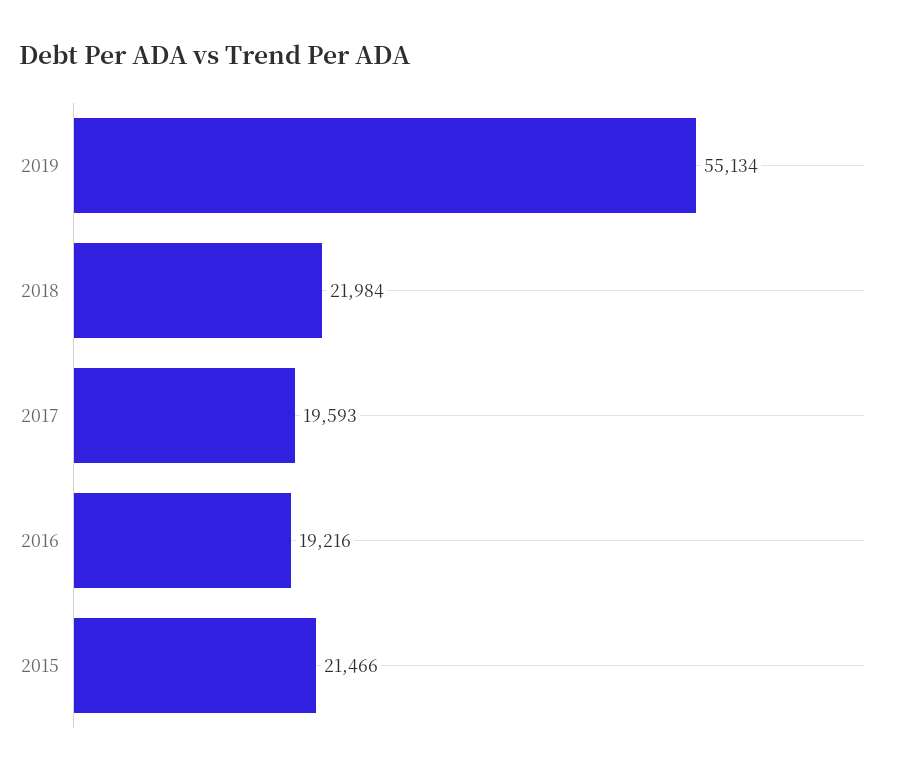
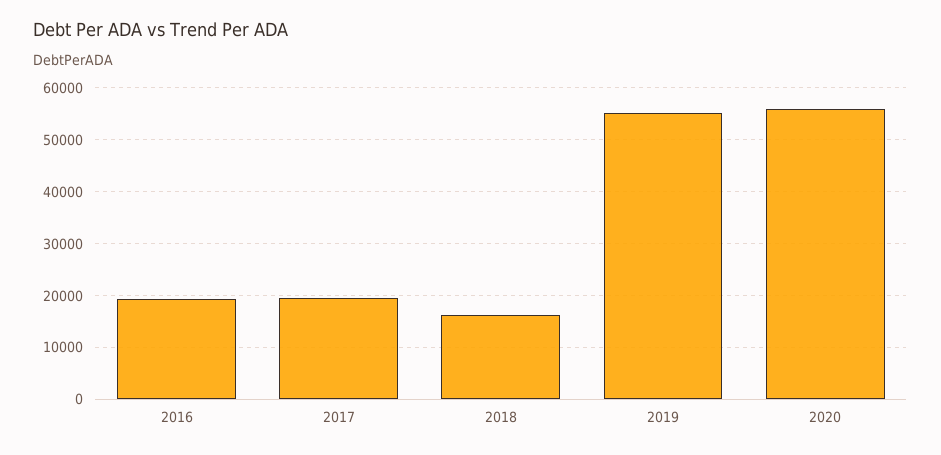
2018: 21984 -> 16000
2015: 21466 -> none
2020: none -> 56000

